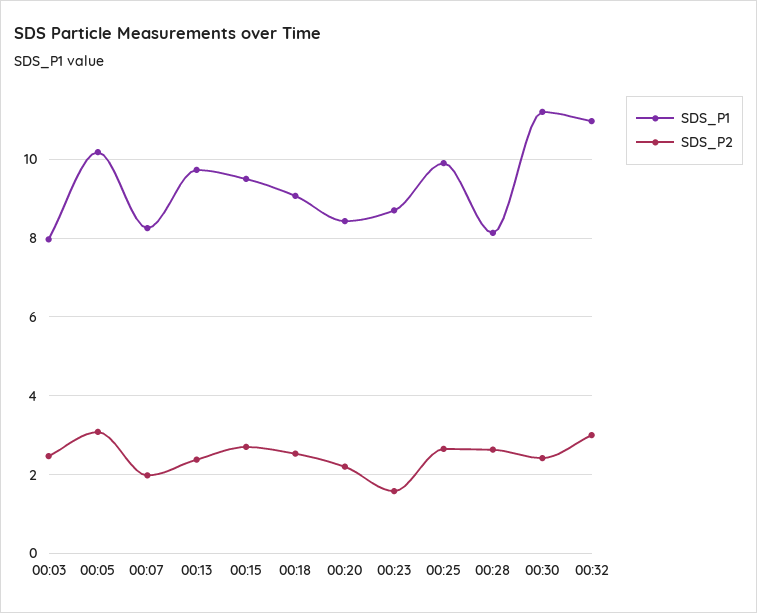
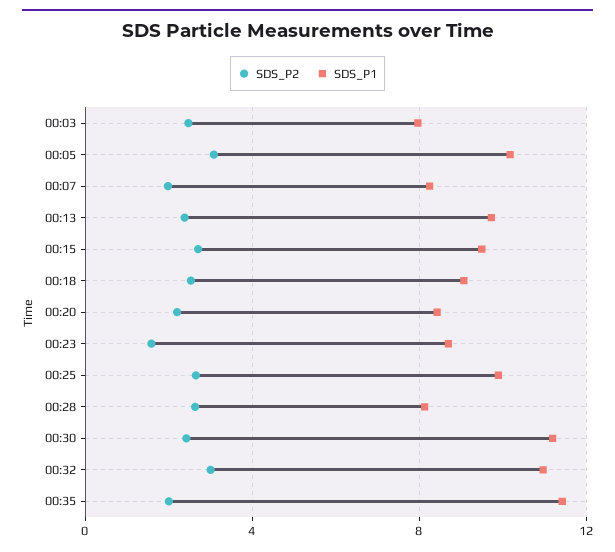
SDS_P2, 00:35: none -> 2
SDS_P1, 00:35: none -> 11.5

